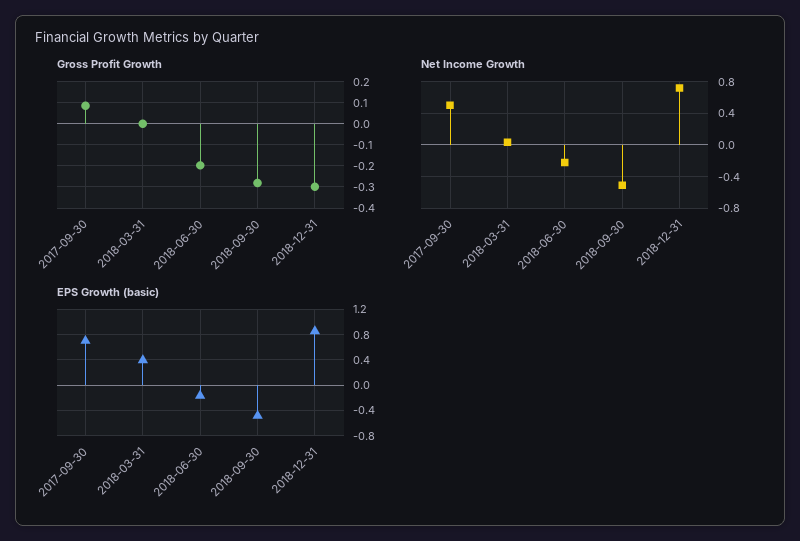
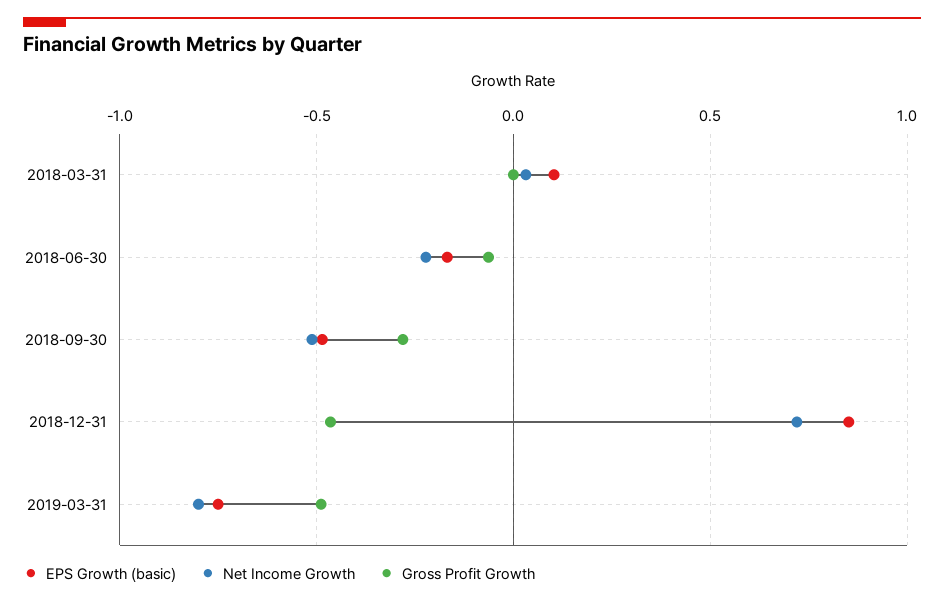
Gross Profit Growth, 2017-09-30: 0.1 -> none
Gross Profit Growth, 2018-06-30: -0.2 -> -0.05
Gross Profit Growth, 2018-12-31: -0.3 -> -0.45
Net Income Growth, 2017-09-30: 0.5 -> none
EPS Growth (basic), 2017-09-30: 0.7 -> none
EPS Growth (basic), 2018-03-31: 0.4 -> 0.1
EPS Growth (basic), 2019-03-31: none -> -0.75
Net Income Growth, 2019-03-31: none -> -0.8
Gross Profit Growth, 2019-03-31: none -> -0.5

